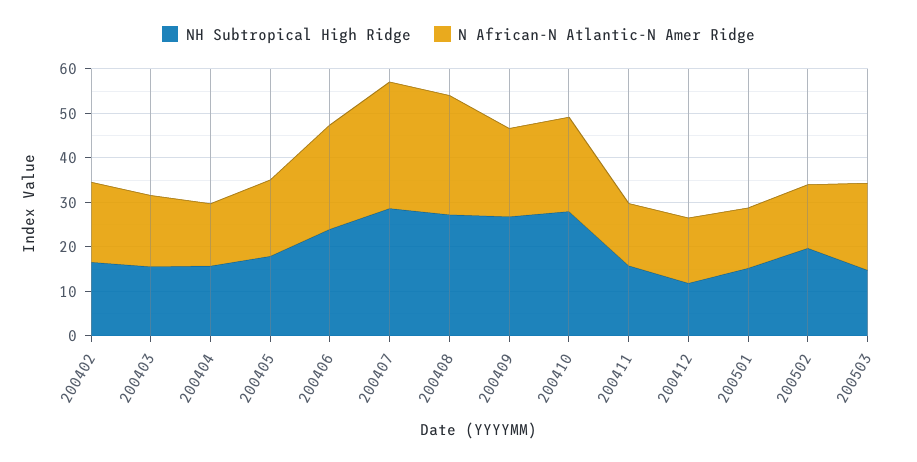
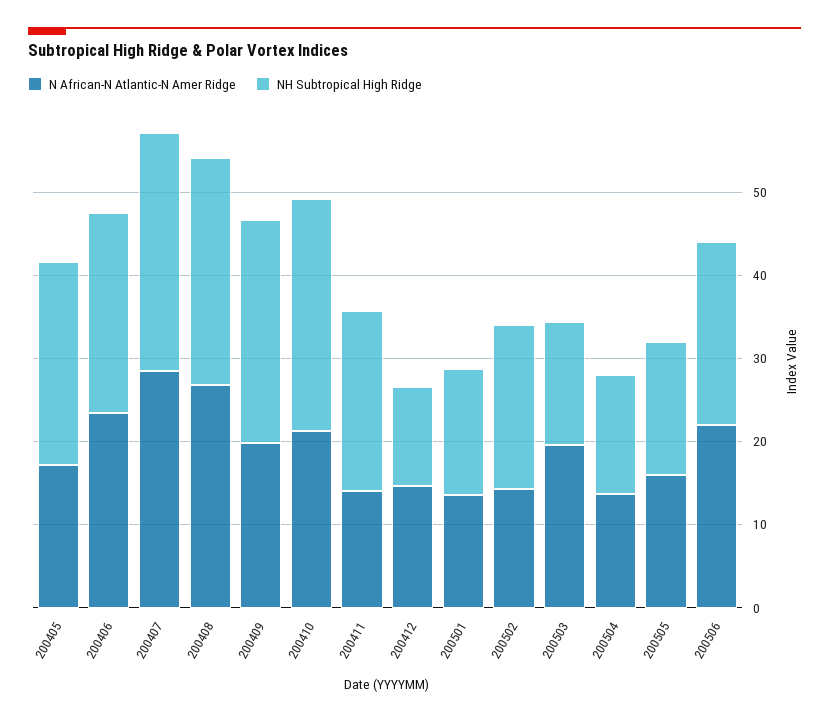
NH Subtropical High Ridge, 200402: 16 -> none
N African-N Atlantic-N Amer Ridge, 200402: 18 -> none
NH Subtropical High Ridge, 200403: 16 -> none
N African-N Atlantic-N Amer Ridge, 200403: 16 -> none
NH Subtropical High Ridge, 200404: 16 -> none
N African-N Atlantic-N Amer Ridge, 200404: 14 -> none
NH Subtropical High Ridge, 200405: 18 -> 24
NH Subtropical High Ridge, 200411: 16 -> 22
N African-N Atlantic-N Amer Ridge, 200504: none -> 14
NH Subtropical High Ridge, 200504: none -> 14
N African-N Atlantic-N Amer Ridge, 200505: none -> 16
NH Subtropical High Ridge, 200505: none -> 16
N African-N Atlantic-N Amer Ridge, 200506: none -> 22
NH Subtropical High Ridge, 200506: none -> 22

